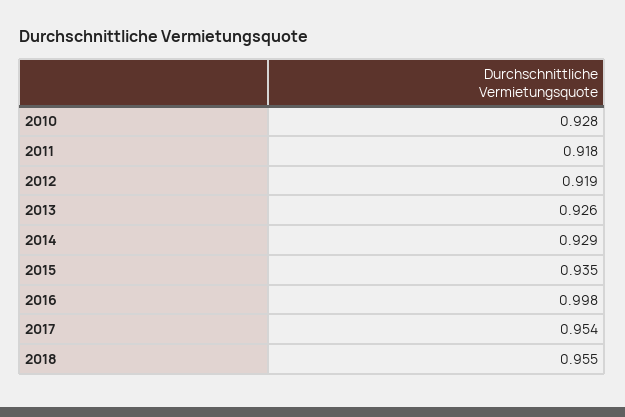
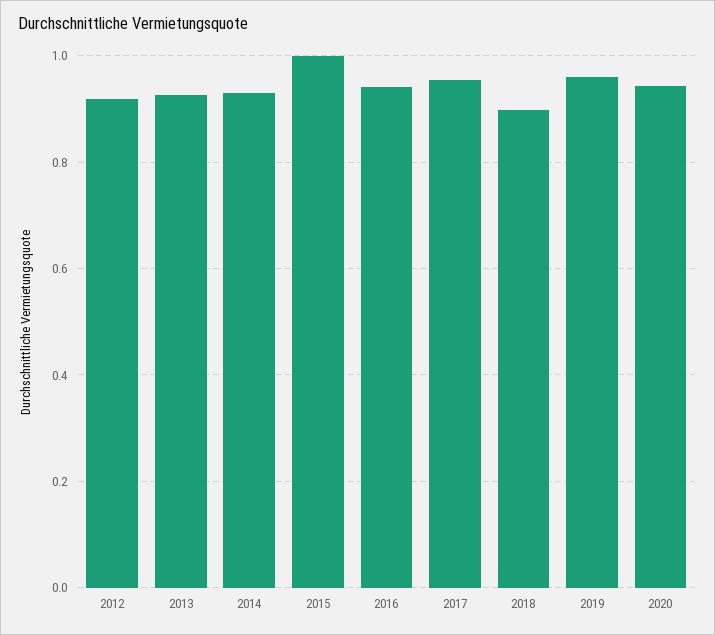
2010: 0.928 -> none
2011: 0.918 -> none
2015: 0.935 -> 1
2016: 0.998 -> 0.94
2018: 0.955 -> 0.9
2019: none -> 0.96
2020: none -> 0.94

